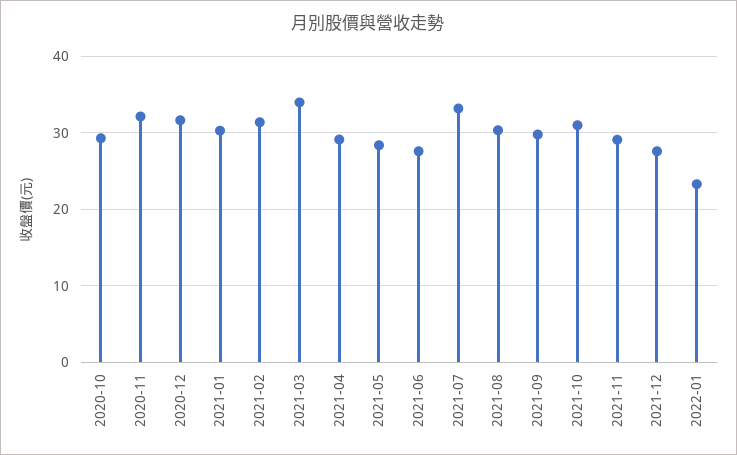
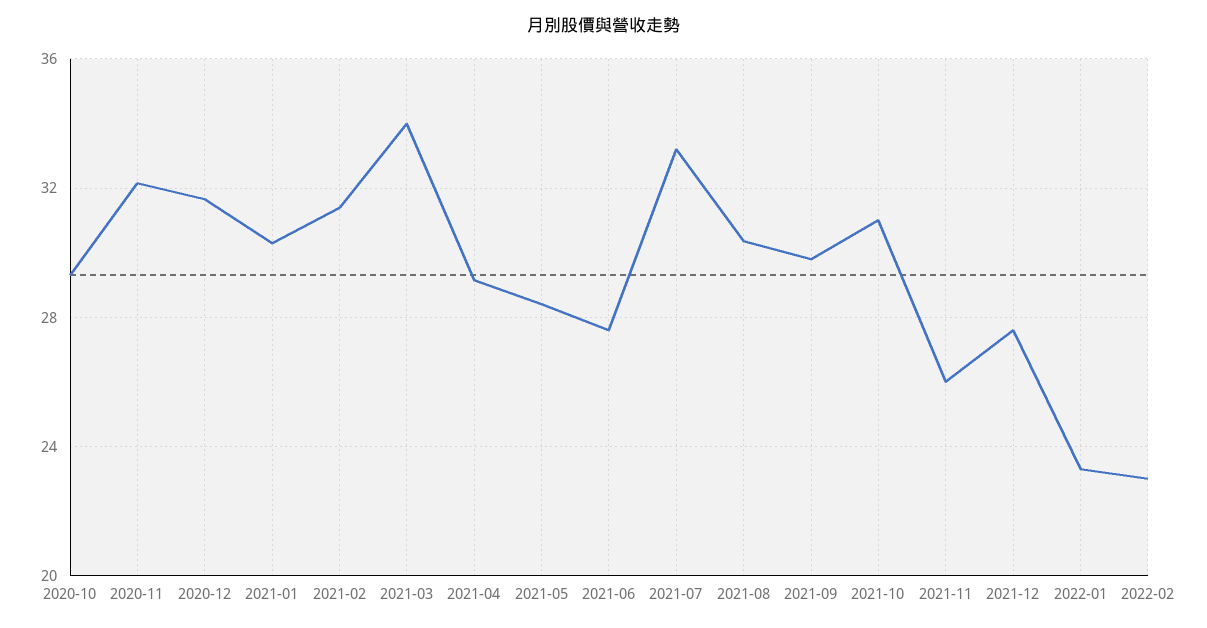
2021-11: 29 -> 26
2022-02: none -> 23

